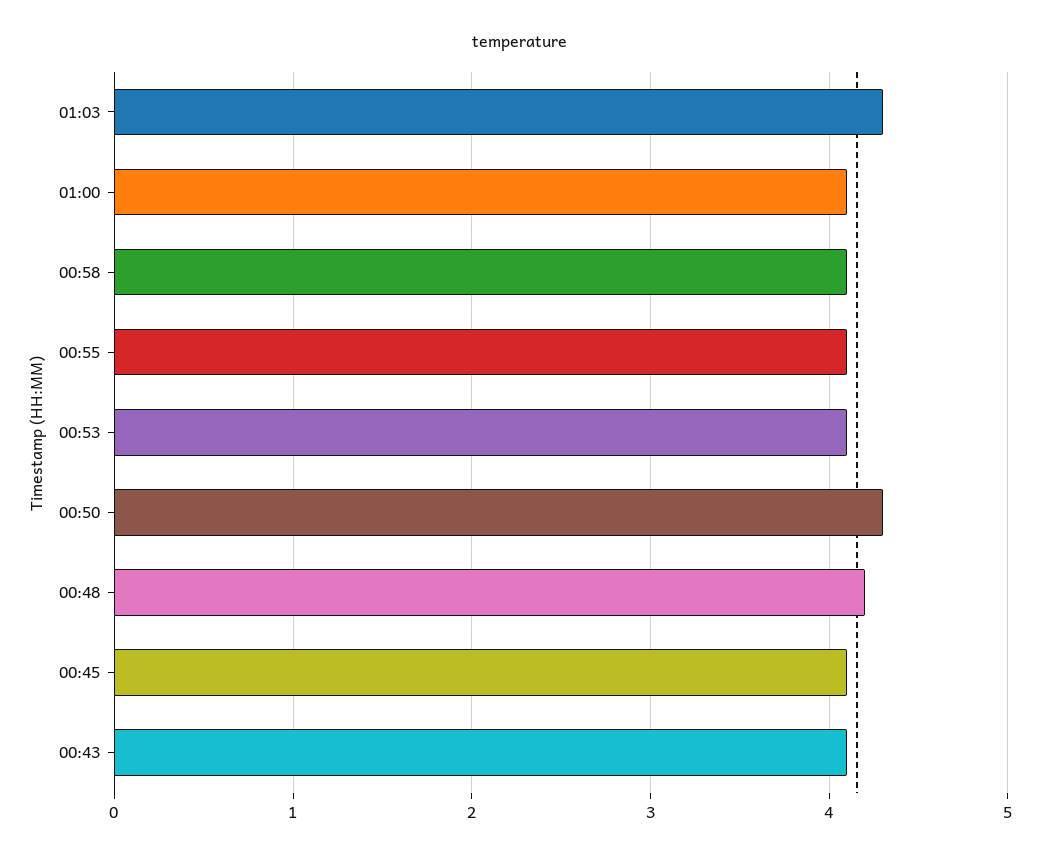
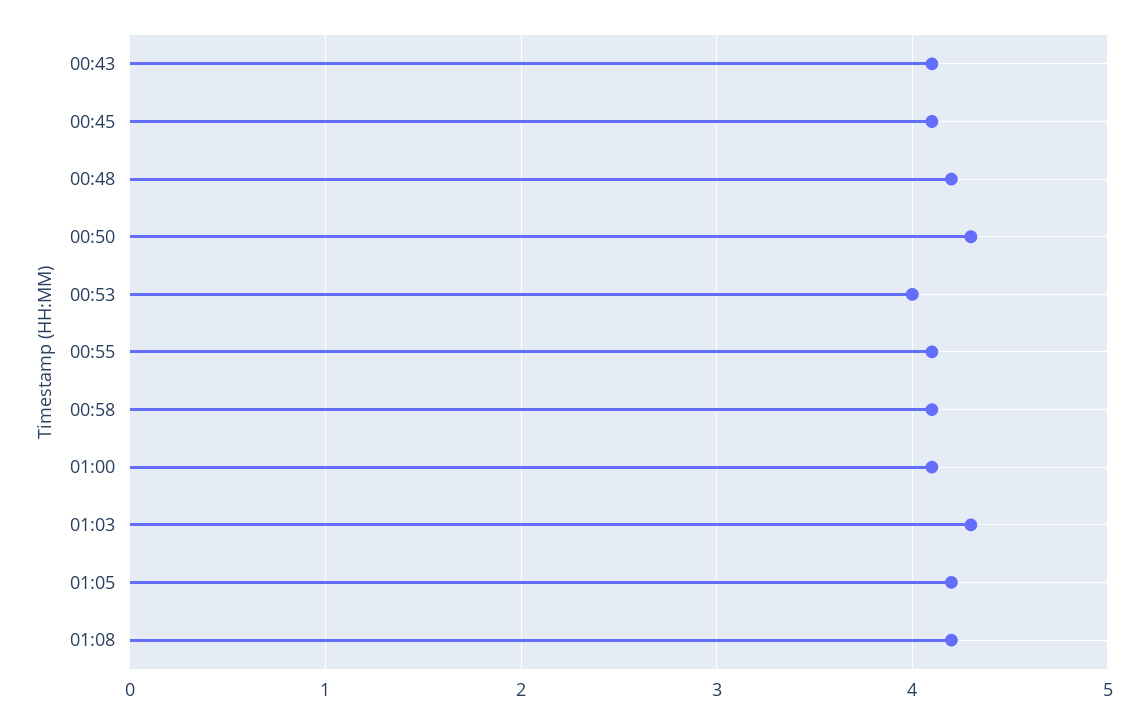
00:53: 4.1 -> 4
01:05: none -> 4.2
01:08: none -> 4.2

